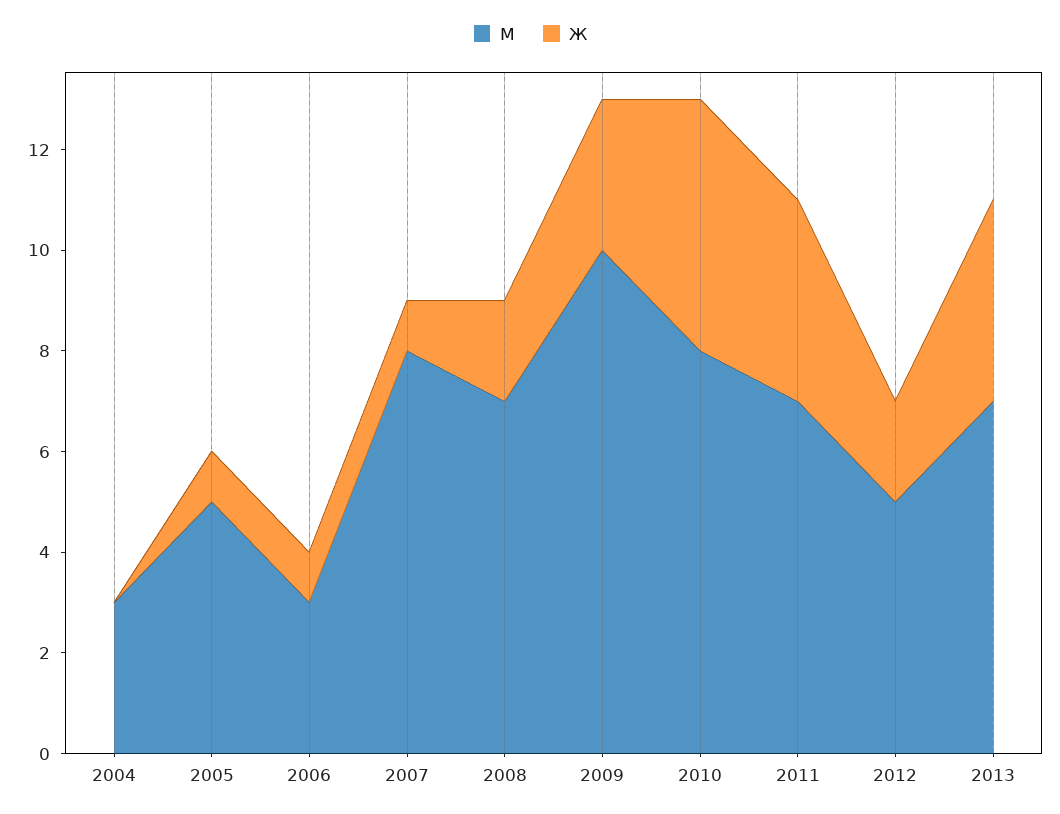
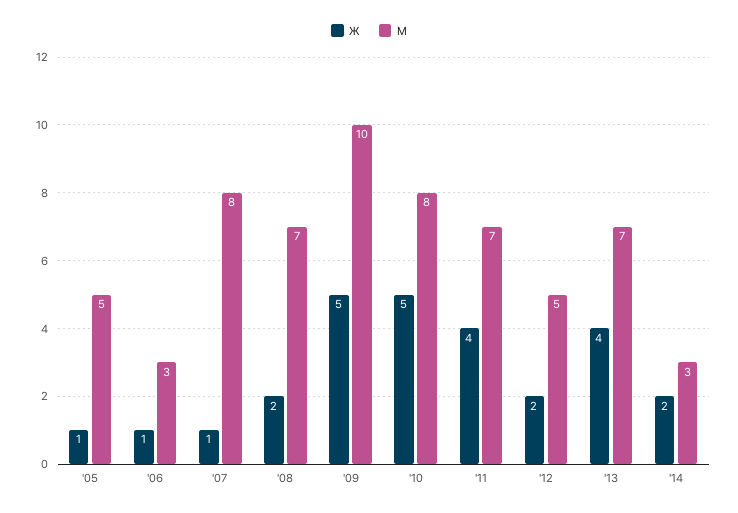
М, 2004: 3 -> none
Ж, 2004: 0 -> none
Ж, 2009: 3 -> 5
Ж, '14: none -> 2
М, '14: none -> 3

